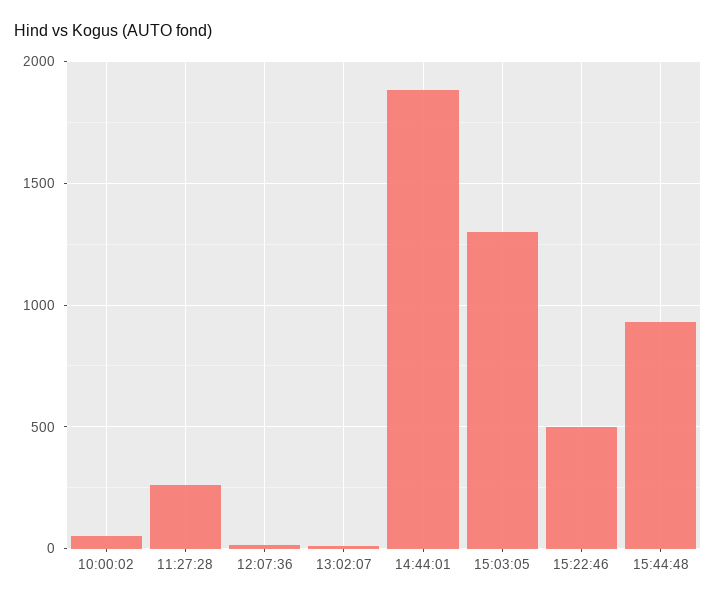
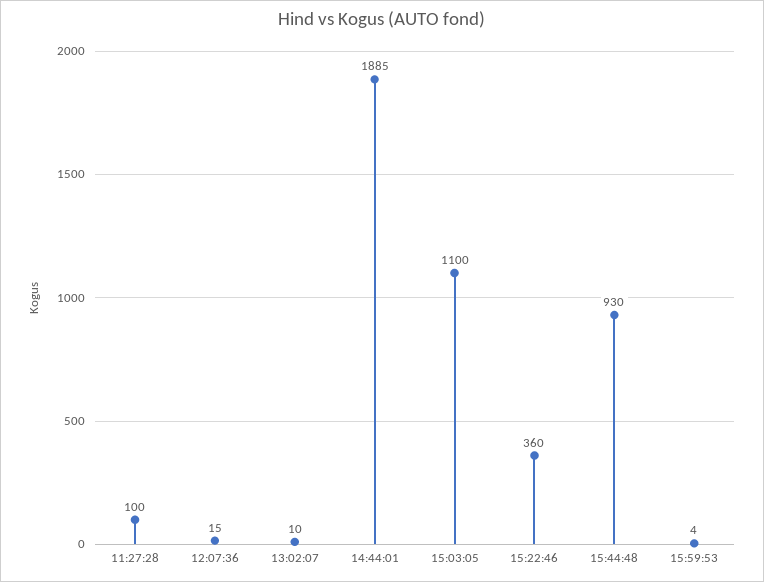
10:00:02: 50 -> none
11:27:28: 250 -> 100
15:03:05: 1300 -> 1100
15:22:46: 500 -> 360
15:59:53: none -> 4

